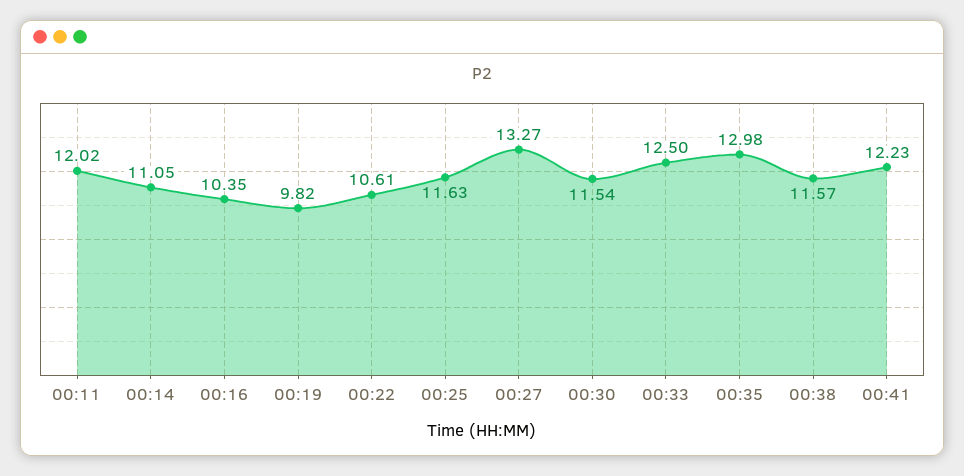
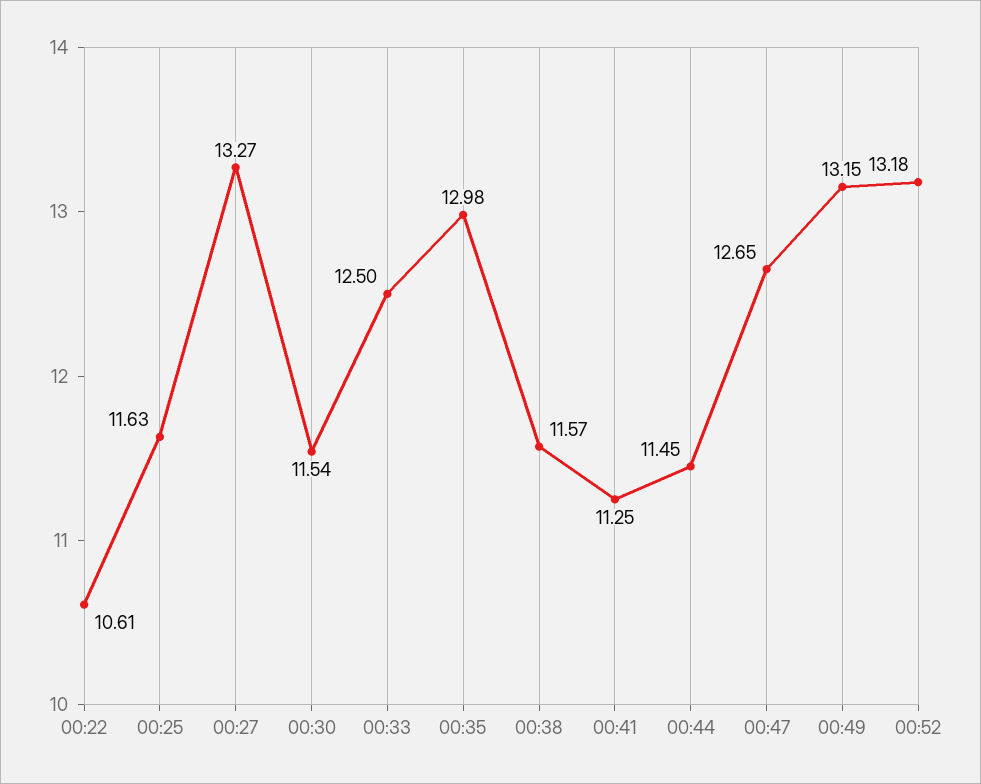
00:11: 12.02 -> none
00:14: 11.05 -> none
00:16: 10.35 -> none
00:19: 9.82 -> none
00:41: 12.23 -> 11.25
00:44: none -> 11.45
00:47: none -> 12.65
00:49: none -> 13.15
00:52: none -> 13.18

